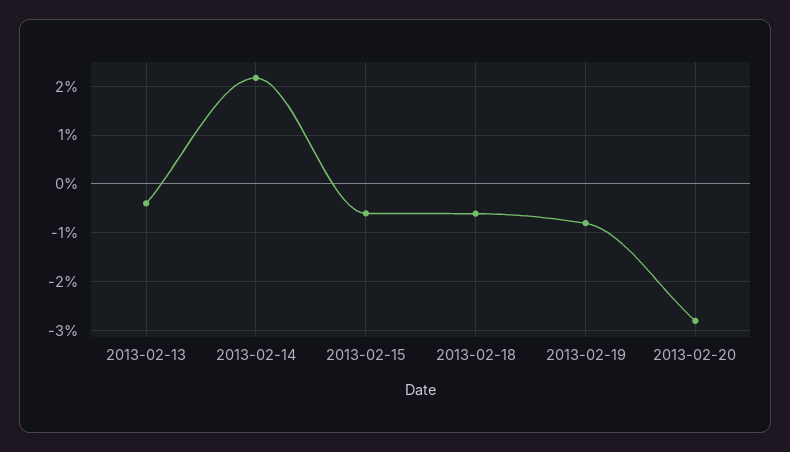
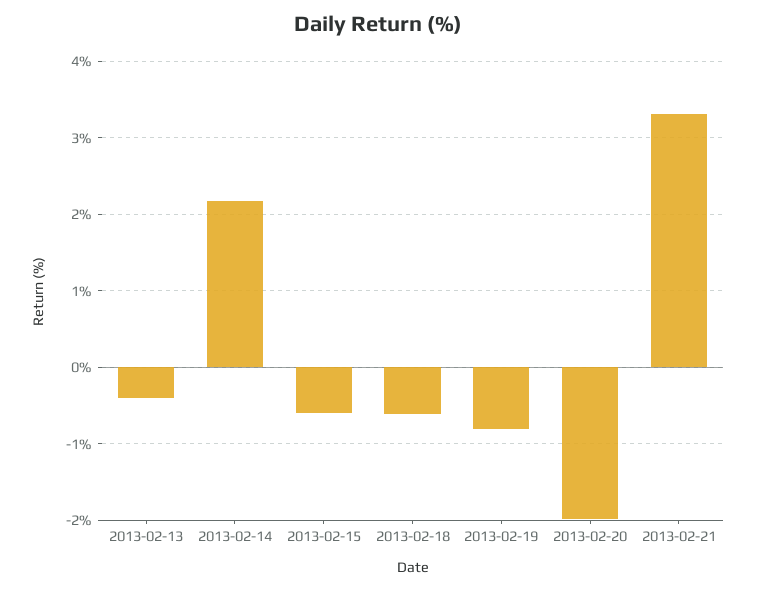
2013-02-20: -2.8 -> -2
2013-02-21: none -> 3.3

